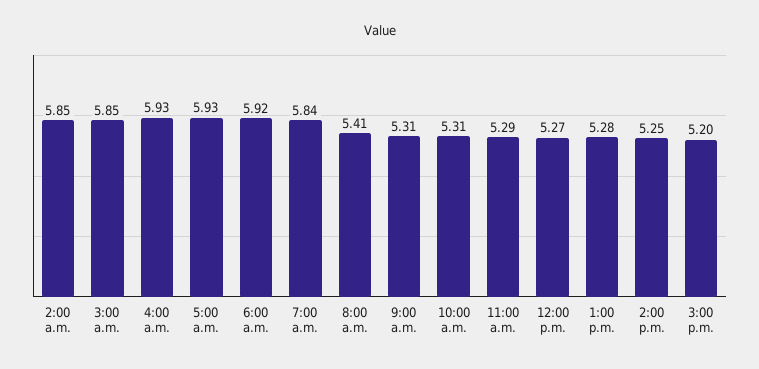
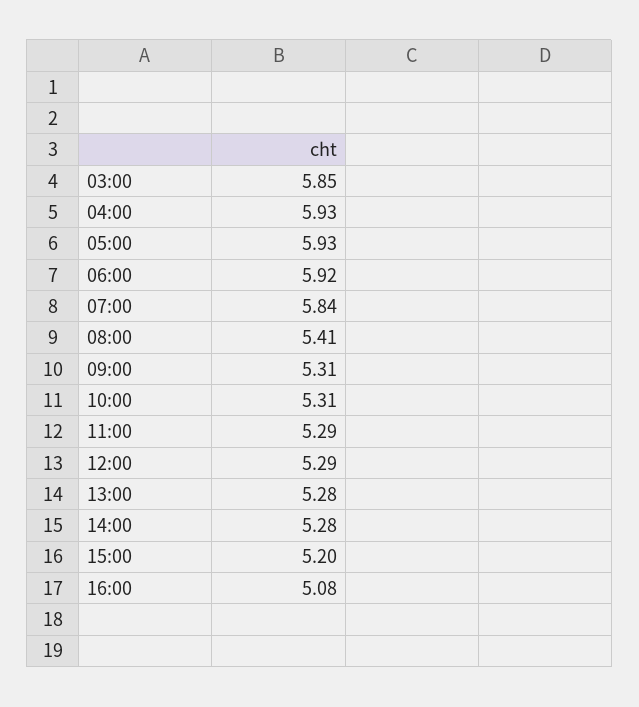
2:00 a.m.: 5.85 -> none
12:00 p.m.: 5.27 -> 5.29
2:00 p.m.: 5.25 -> 5.28
16:00: none -> 5.08

